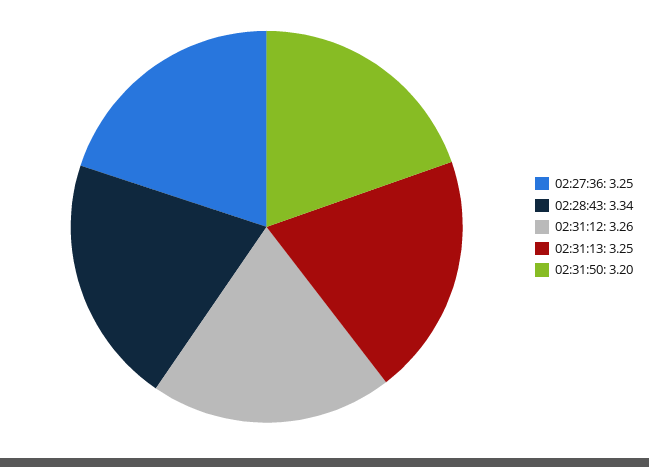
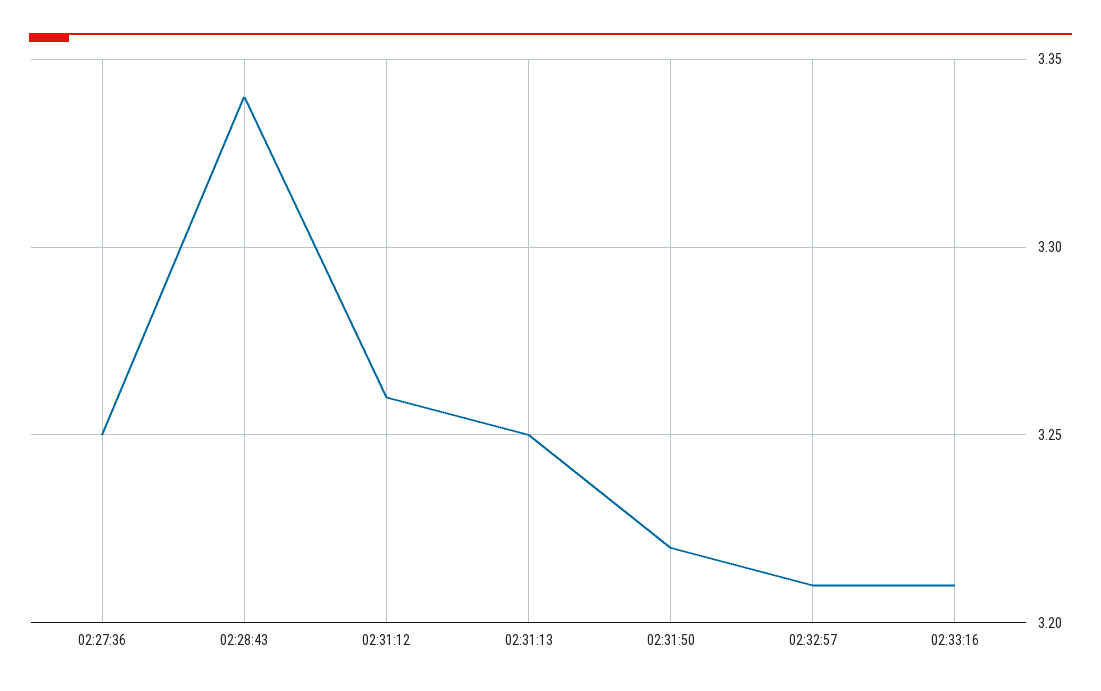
02:31:50: 3.2 -> 3.22
02:32:57: none -> 3.21
02:33:16: none -> 3.21

